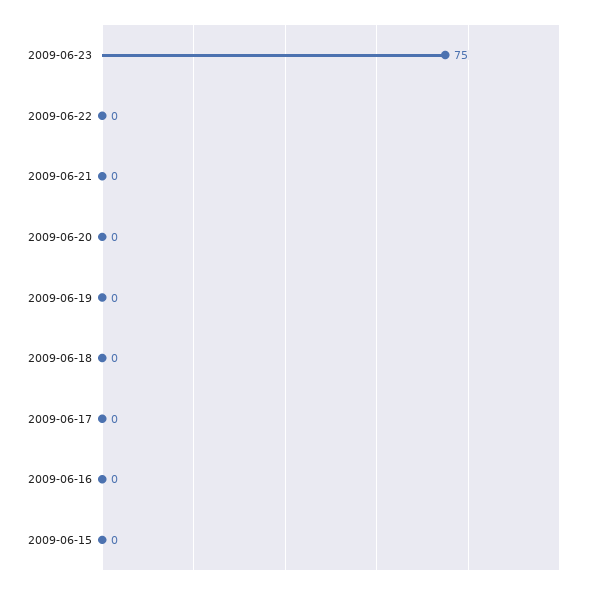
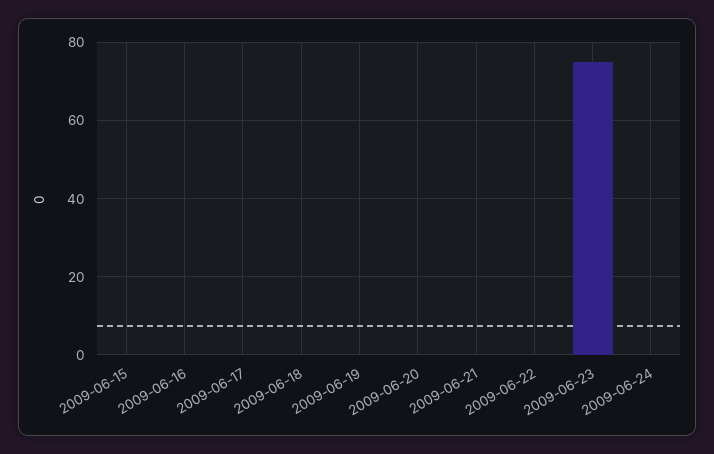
2009-06-24: none -> 0

